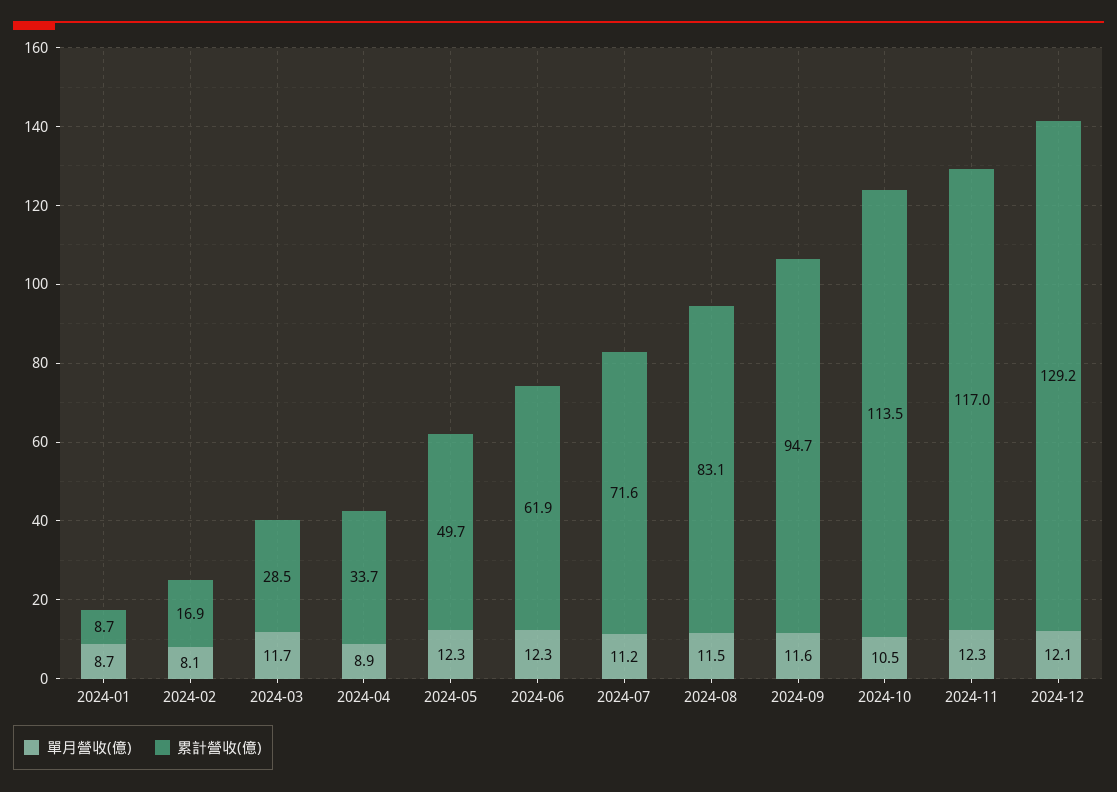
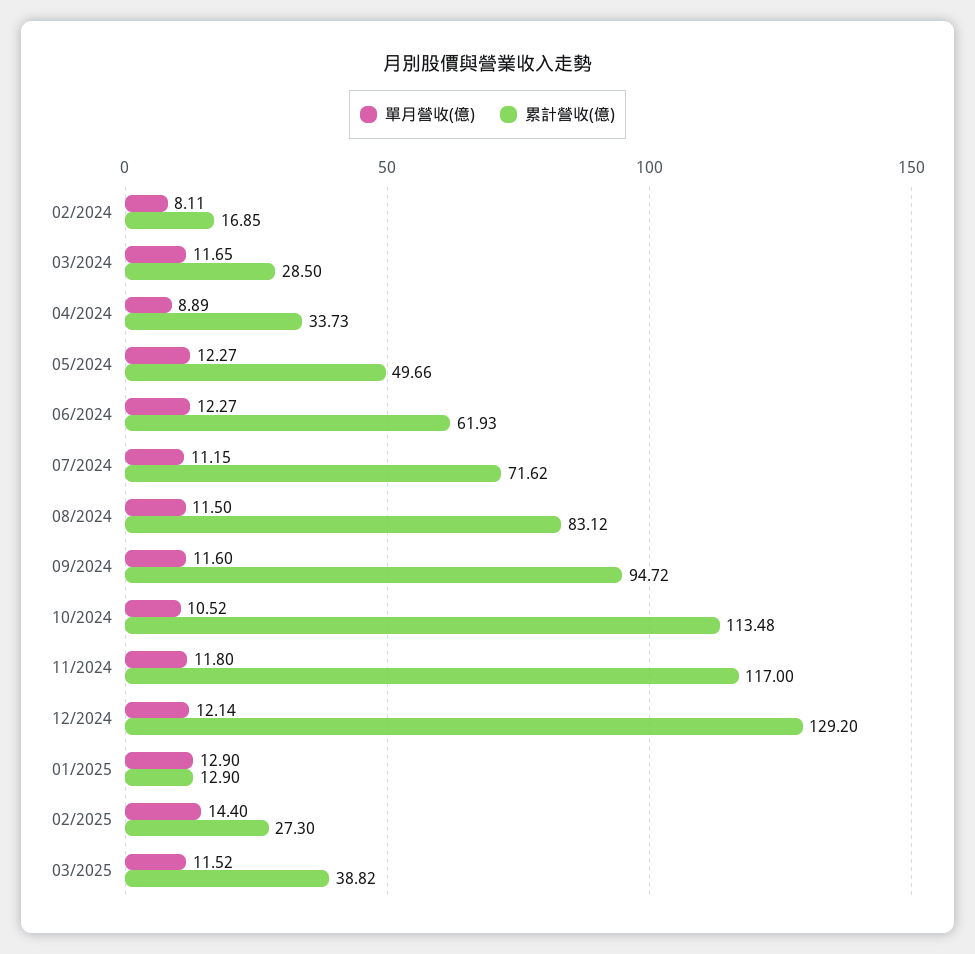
單月營收(億), 2024-01: 8.7 -> none
累計營收(億), 2024-01: 8.7 -> none
單月營收(億), 2024-11: 12.3 -> 11.8
單月營收(億), 01/2025: none -> 12.9
累計營收(億), 01/2025: none -> 12.9
單月營收(億), 02/2025: none -> 14.4
累計營收(億), 02/2025: none -> 27.3
單月營收(億), 03/2025: none -> 11.52
累計營收(億), 03/2025: none -> 38.82

